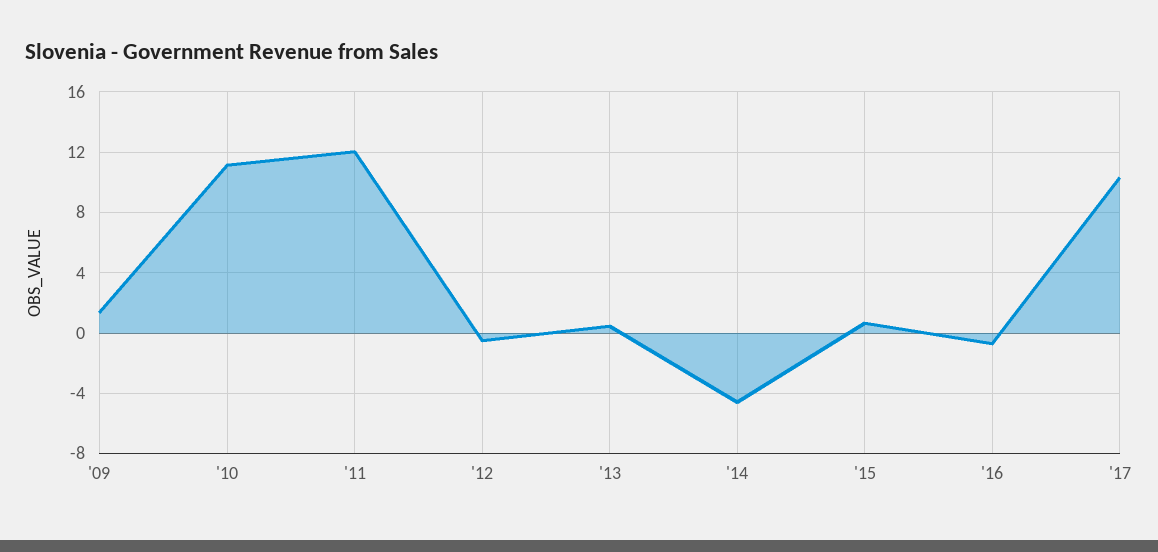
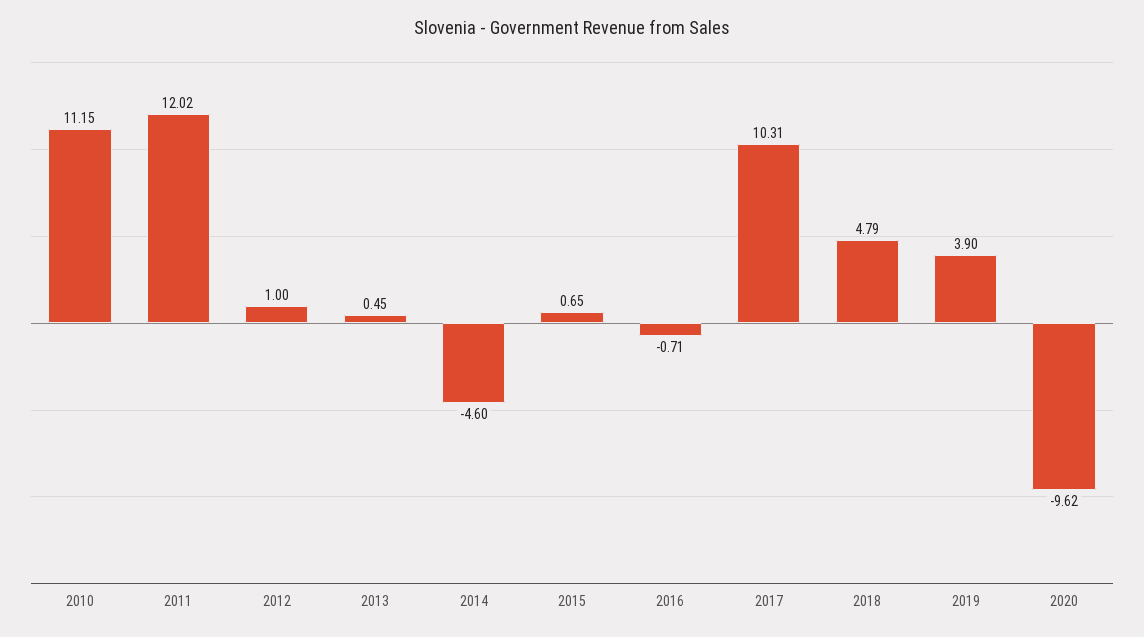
'09: 1.5 -> none
'12: -0.5 -> 1
2018: none -> 4.79
2019: none -> 3.9
2020: none -> -9.62

